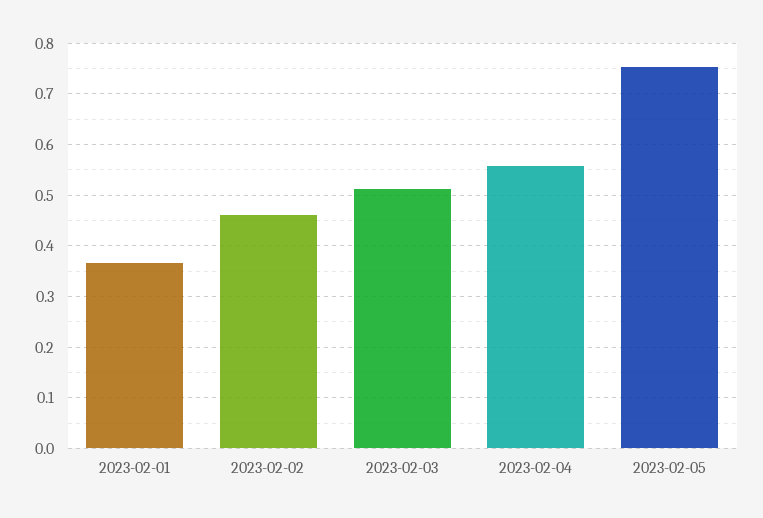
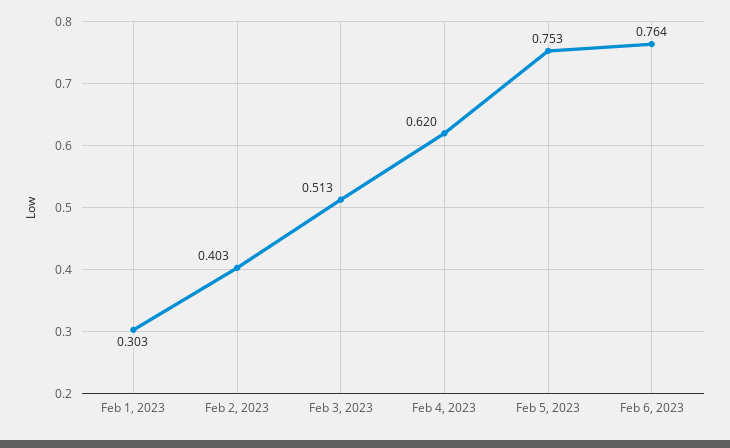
2023-02-01: 0.36 -> 0.303
2023-02-02: 0.46 -> 0.403
2023-02-04: 0.56 -> 0.62
Feb 6, 2023: none -> 0.764

